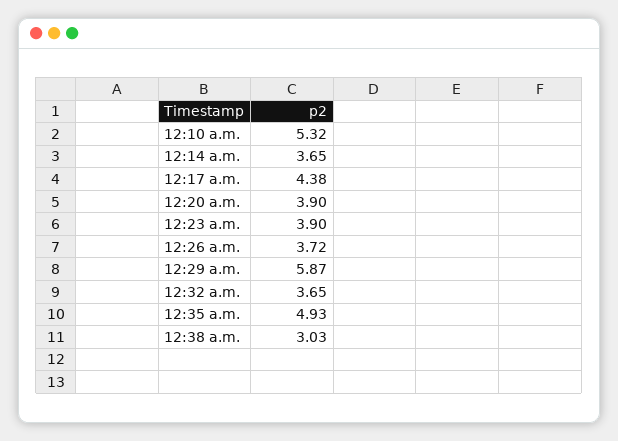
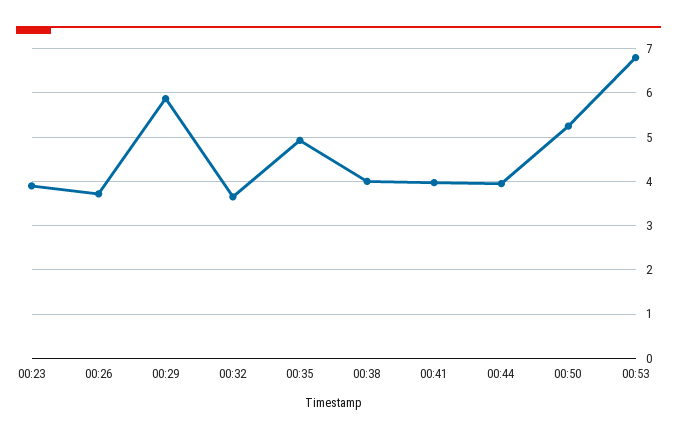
12:10 a.m.: 5.32 -> none
12:14 a.m.: 3.65 -> none
12:17 a.m.: 4.38 -> none
12:20 a.m.: 3.9 -> none
12:38 a.m.: 3.03 -> 4
00:41: none -> 4
00:44: none -> 4
00:50: none -> 5.2
00:53: none -> 6.8

